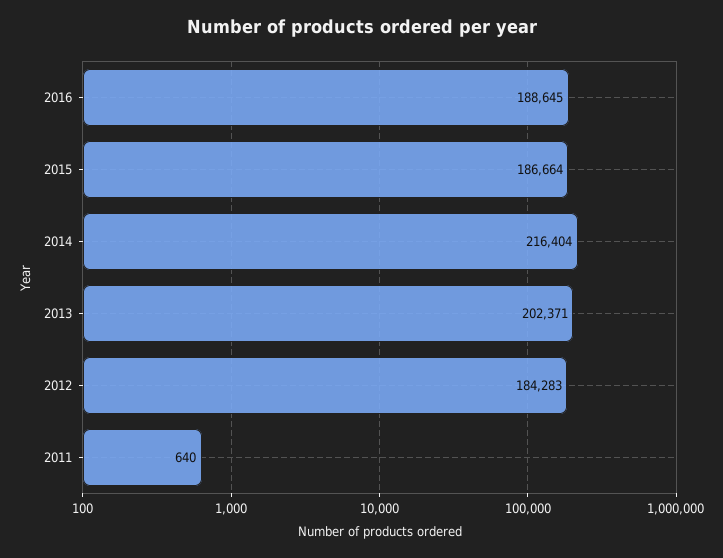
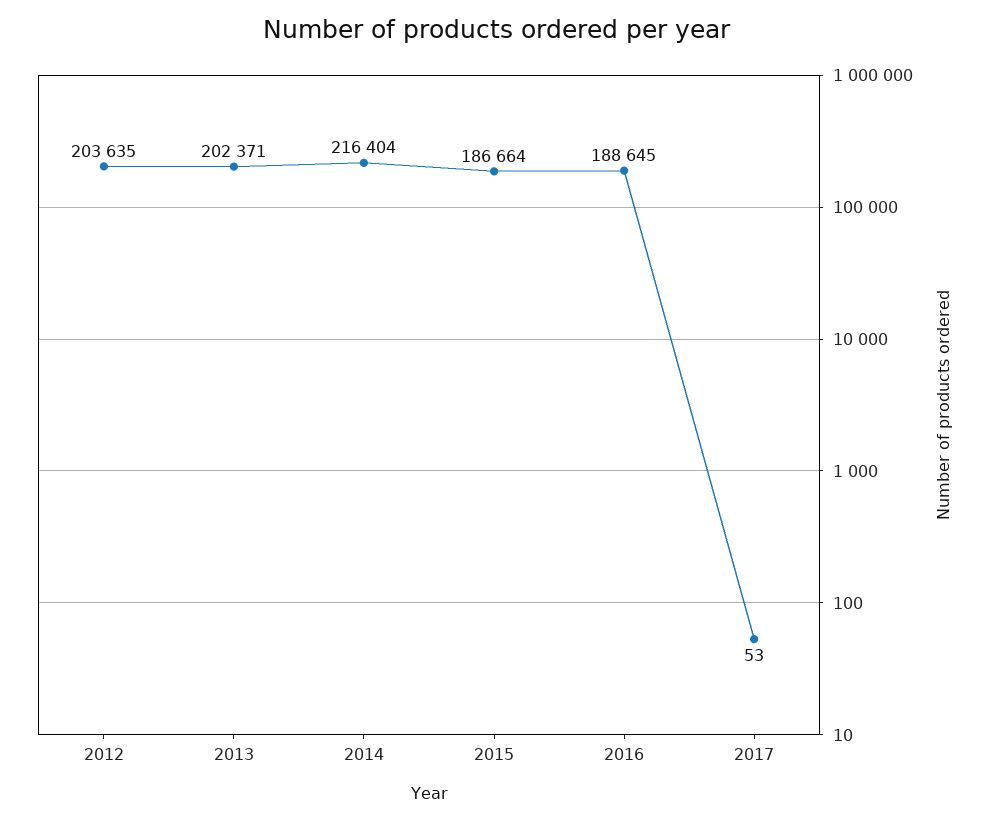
2012: 184283 -> 203635
2011: 640 -> none
2017: none -> 53

